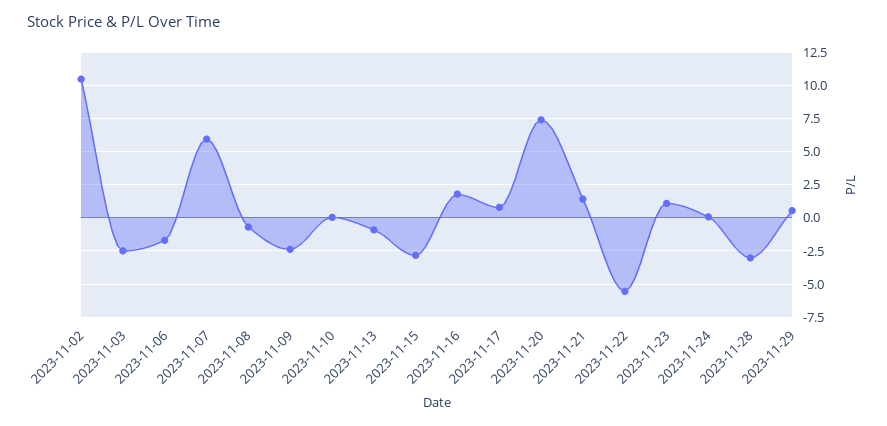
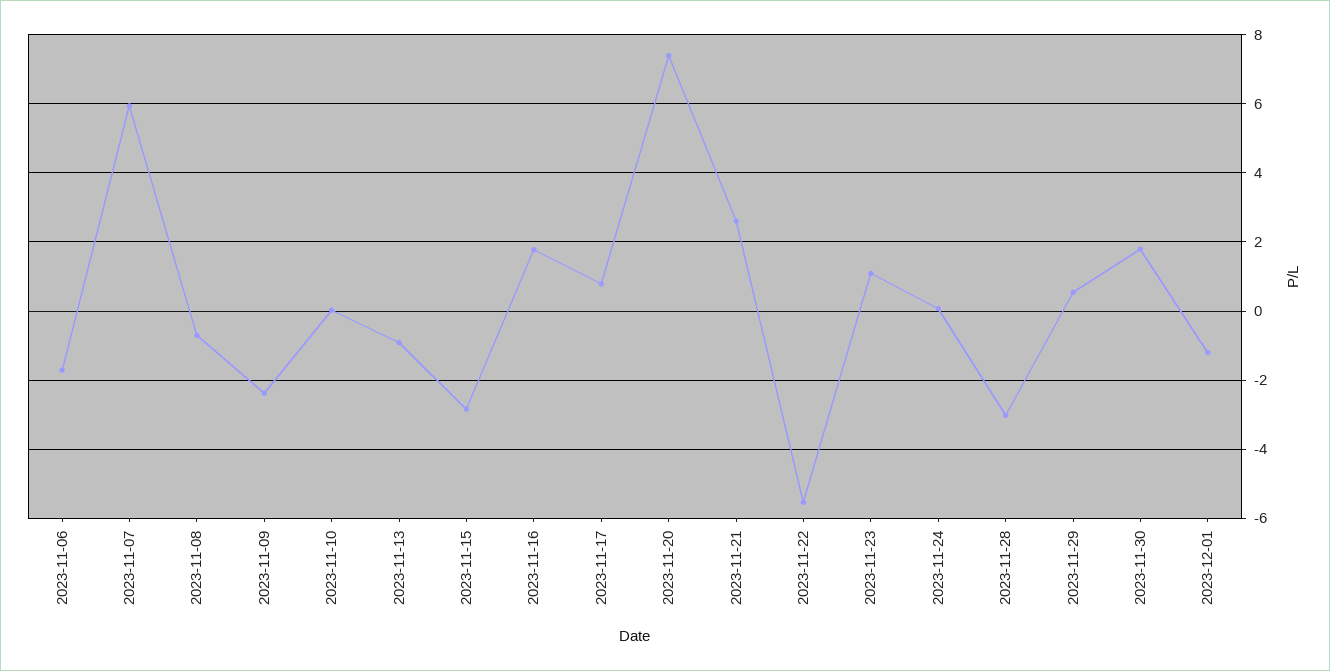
2023-11-02: 10.5 -> none
2023-11-03: -2.5 -> none
2023-11-21: 1.5 -> 2.6
2023-11-30: none -> 1.8
2023-12-01: none -> -1.2

